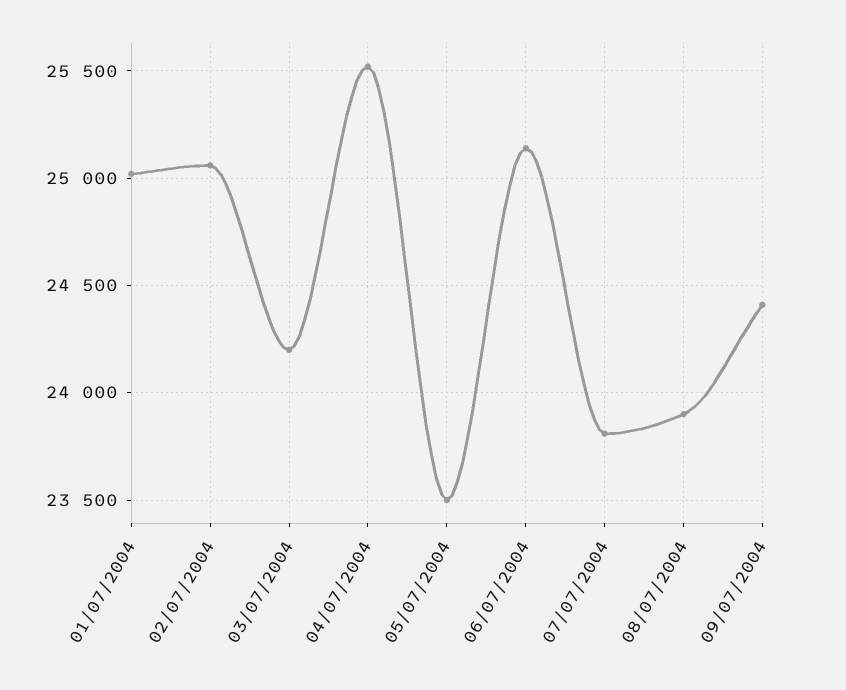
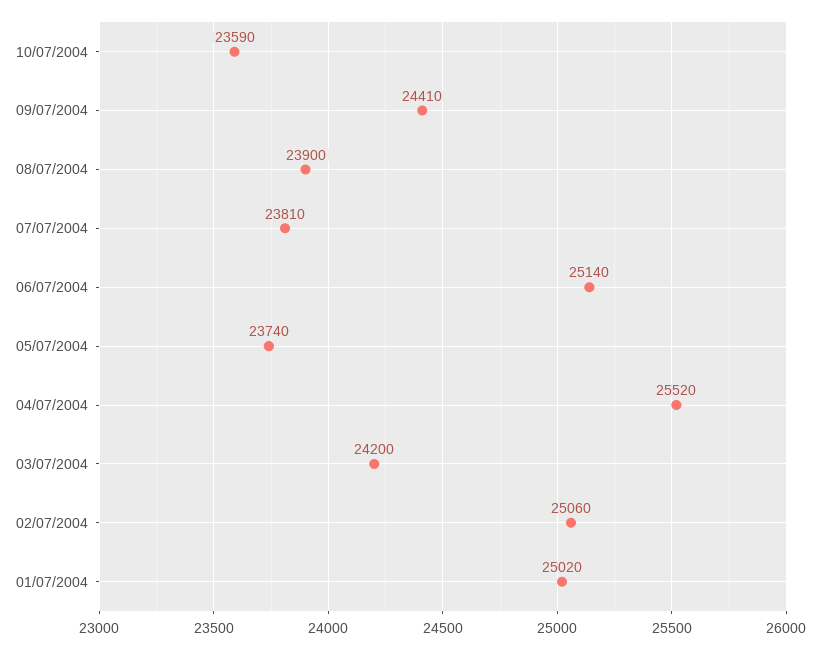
05/07/2004: 23500 -> 23740
10/07/2004: none -> 23590

